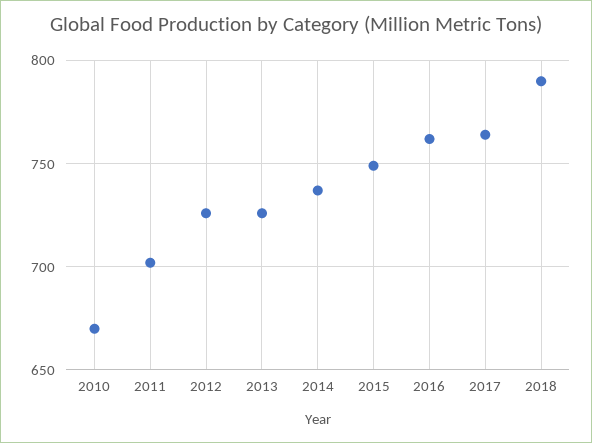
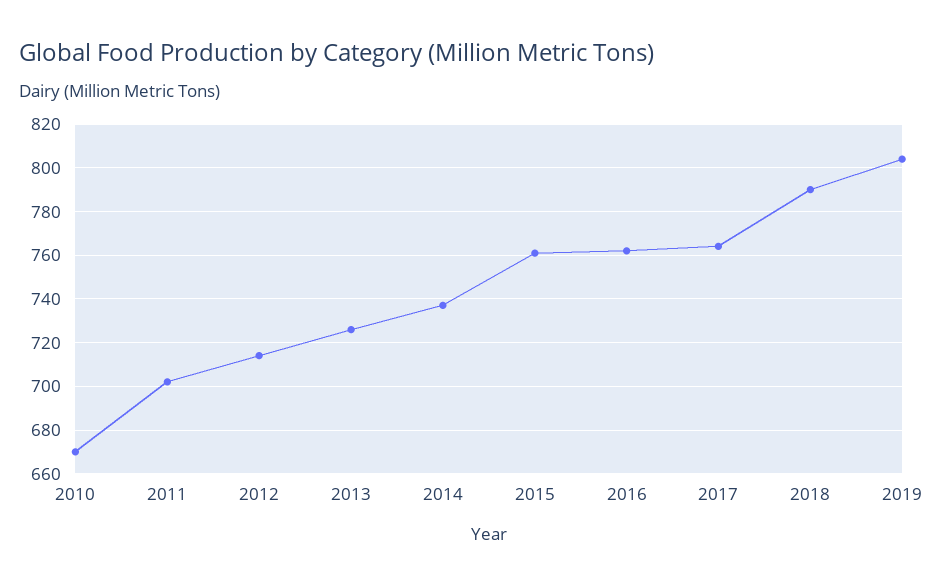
2012: 725 -> 715
2015: 750 -> 760
2019: none -> 805

